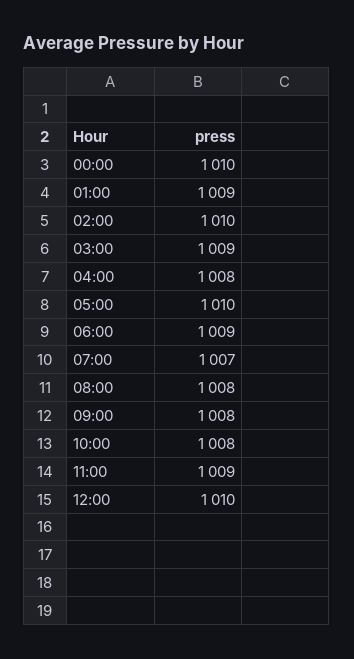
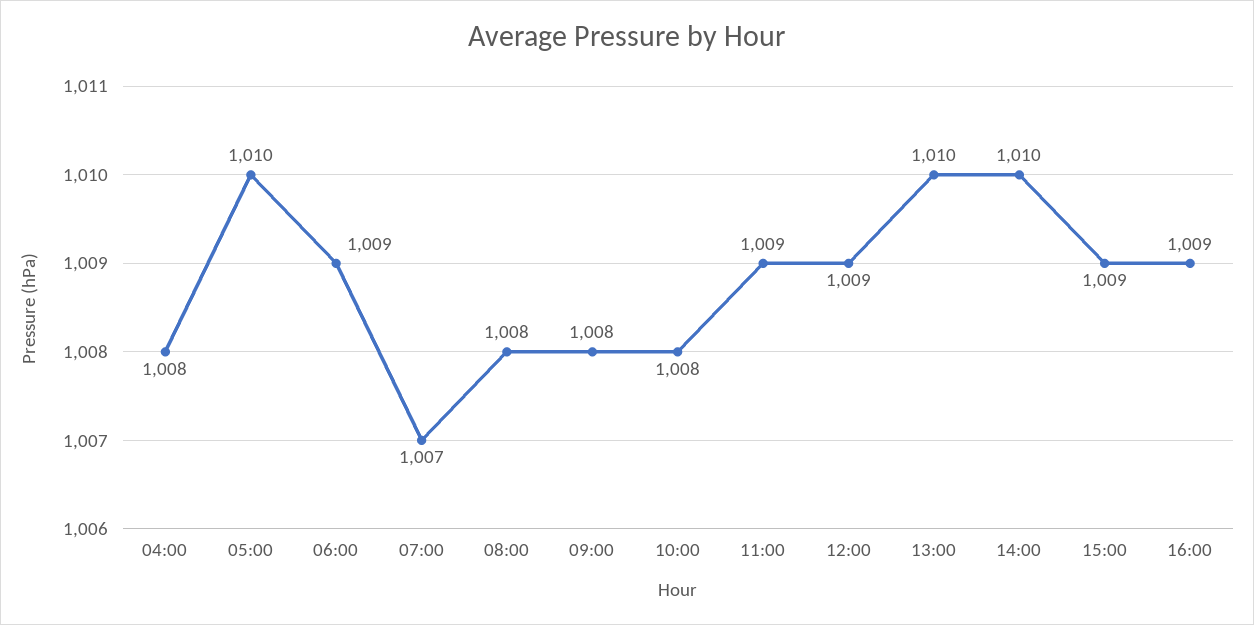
00:00: 1010 -> none
01:00: 1009 -> none
02:00: 1010 -> none
03:00: 1009 -> none
12:00: 1010 -> 1009
13:00: none -> 1010
14:00: none -> 1010
15:00: none -> 1009
16:00: none -> 1009

